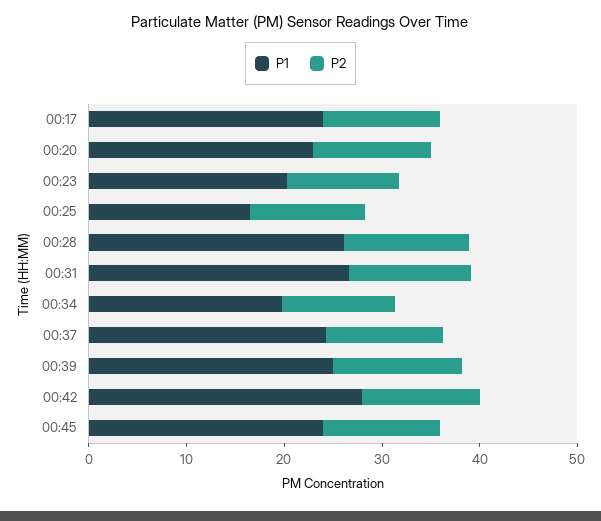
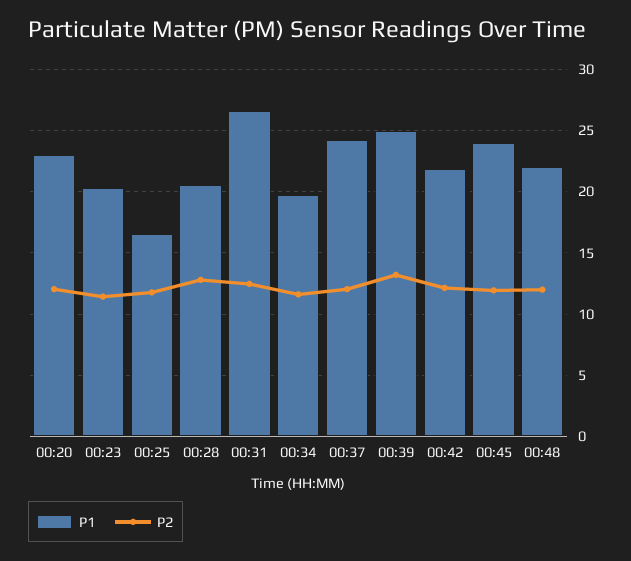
P1, 00:17: 24 -> none
P2, 00:17: 12 -> none
P1, 00:28: 26 -> 20.5
P1, 00:42: 28 -> 22
P1, 00:48: none -> 22
P2, 00:48: none -> 12

